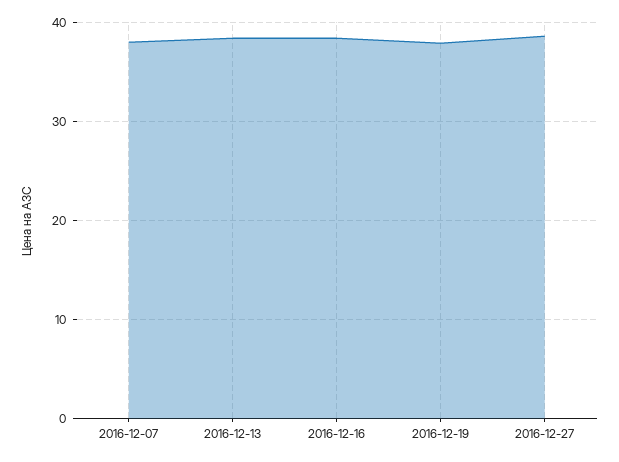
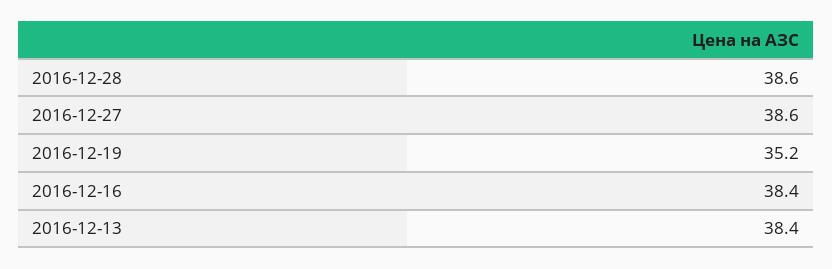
2016-12-07: 38 -> none
2016-12-19: 38 -> 35.2
2016-12-28: none -> 38.6

